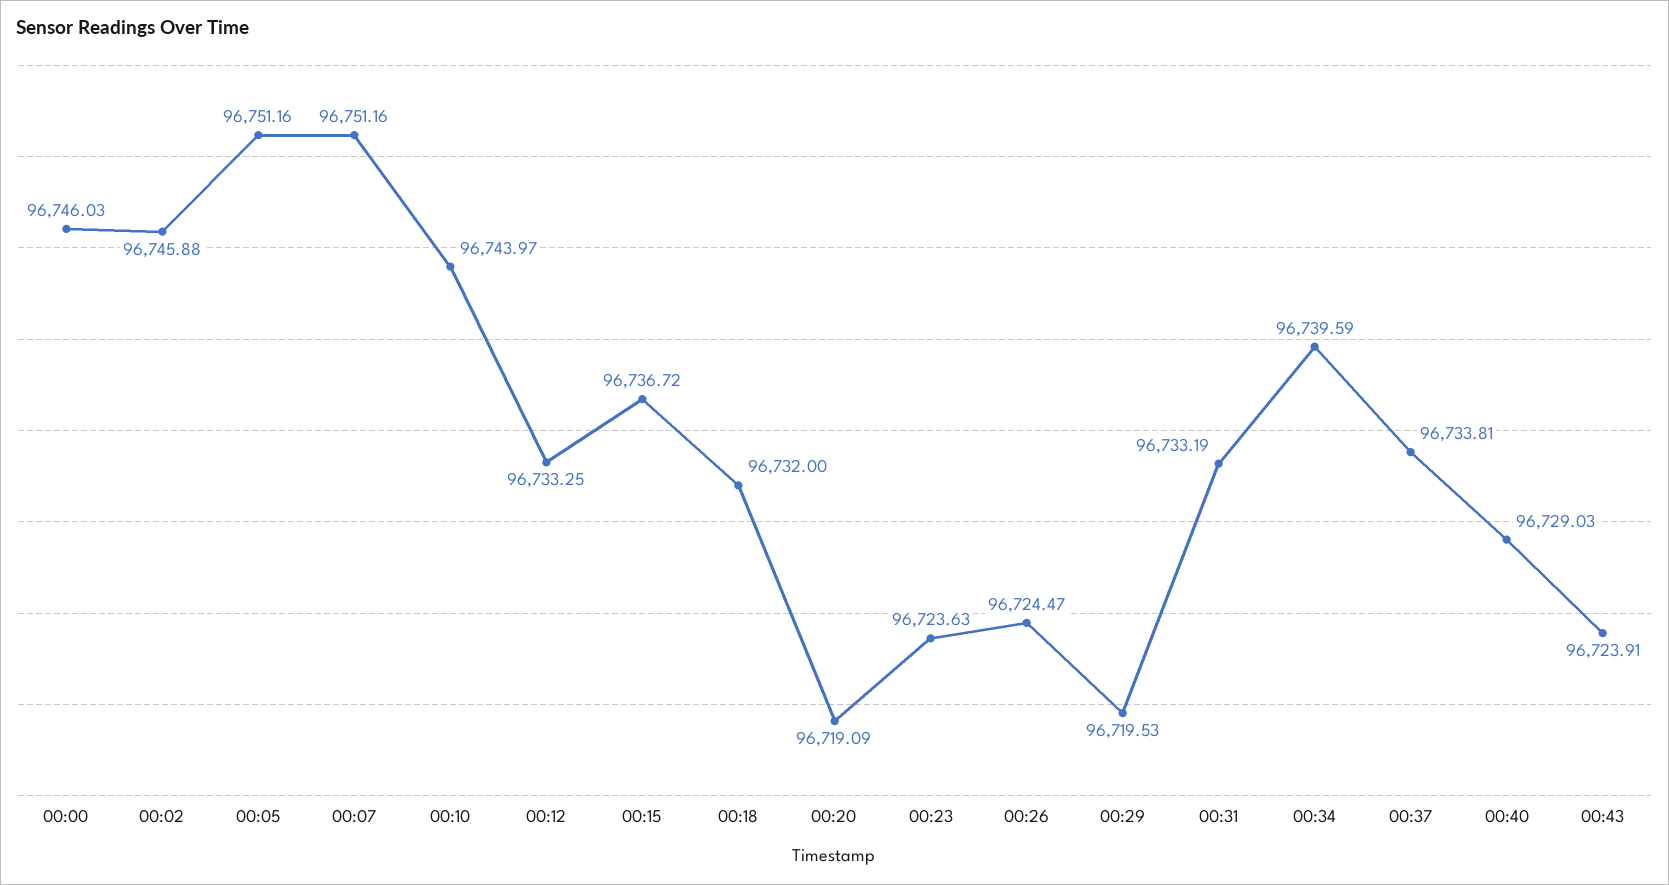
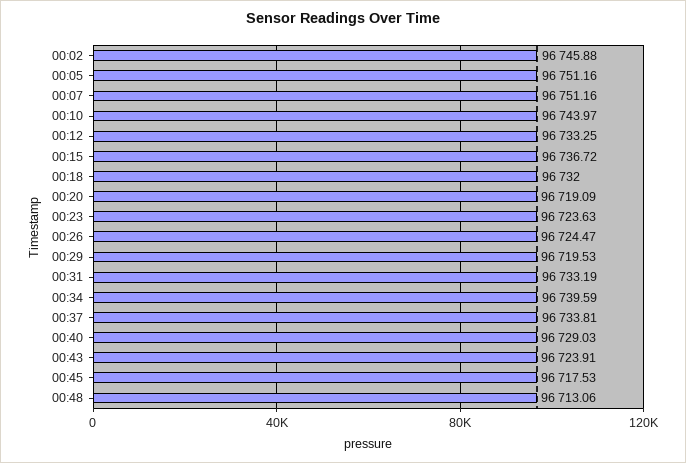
00:00: 96746.03 -> none
00:45: none -> 96717.53
00:48: none -> 96713.06

